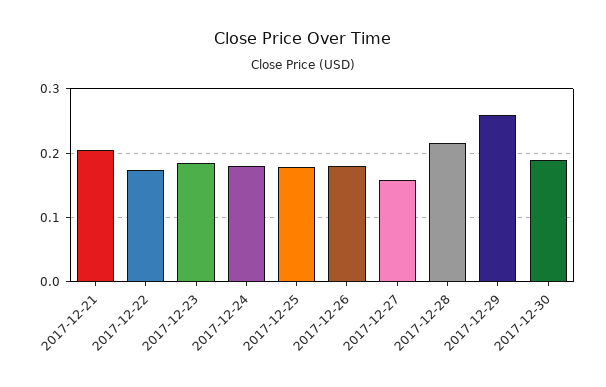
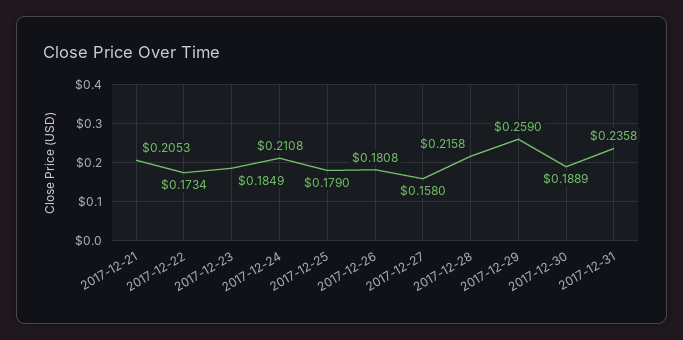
2017-12-24: 0.18 -> 0.2108
2017-12-31: none -> 0.2358

